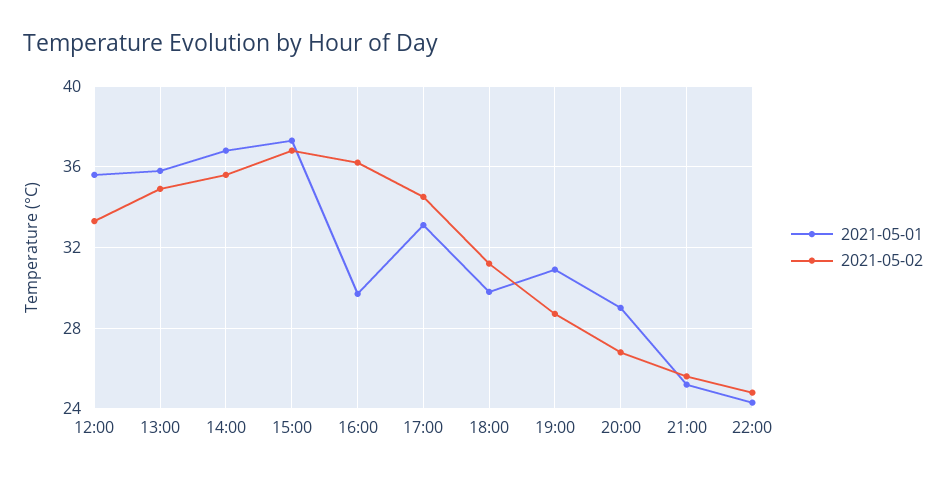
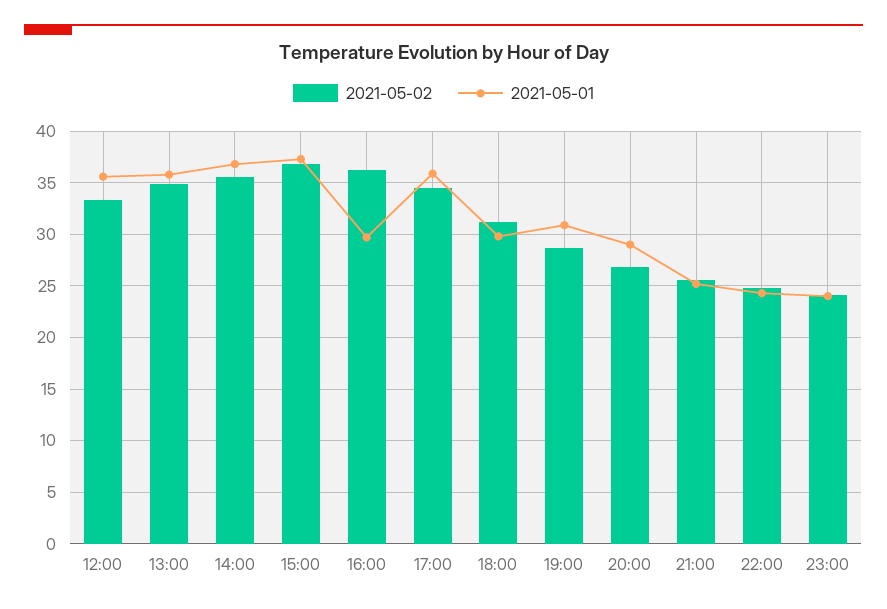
2021-05-01, 17:00: 33 -> 36
2021-05-02, 23:00: none -> 24
2021-05-01, 23:00: none -> 24

